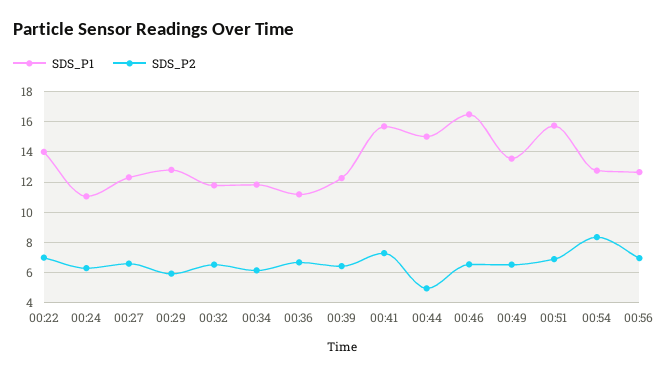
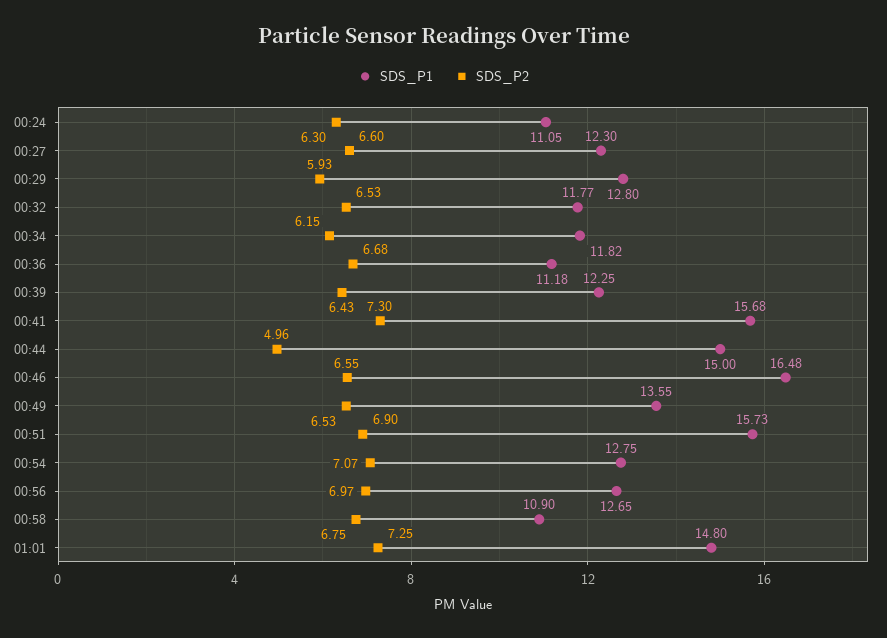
SDS_P1, 00:22: 14 -> none
SDS_P2, 00:22: 7 -> none
SDS_P2, 00:54: 8.5 -> 7.07
SDS_P1, 00:58: none -> 10.9
SDS_P2, 00:58: none -> 6.75
SDS_P1, 01:01: none -> 14.8
SDS_P2, 01:01: none -> 7.25

